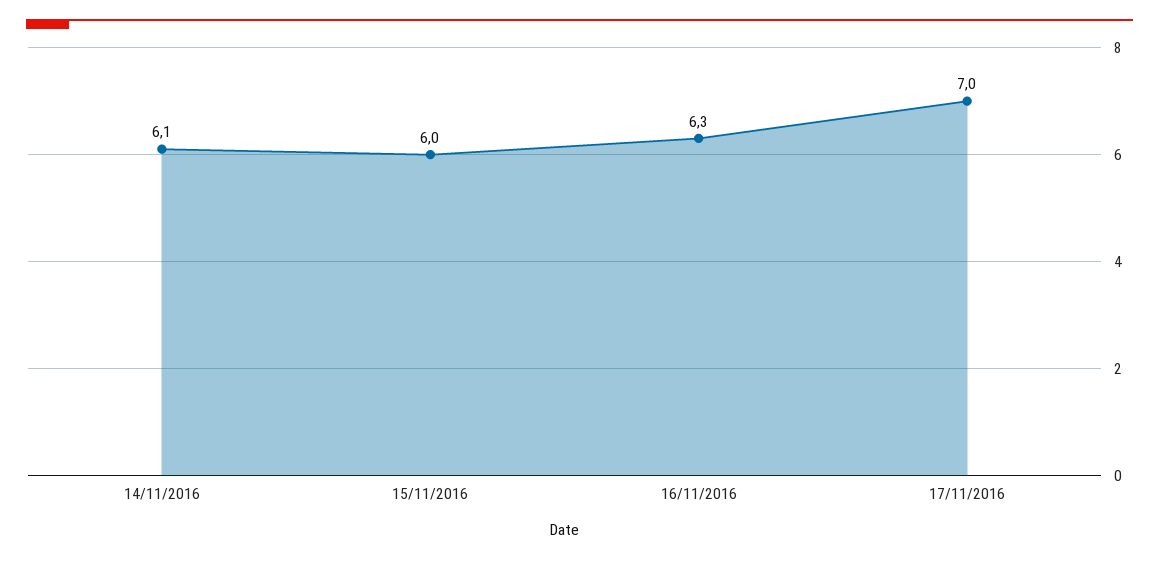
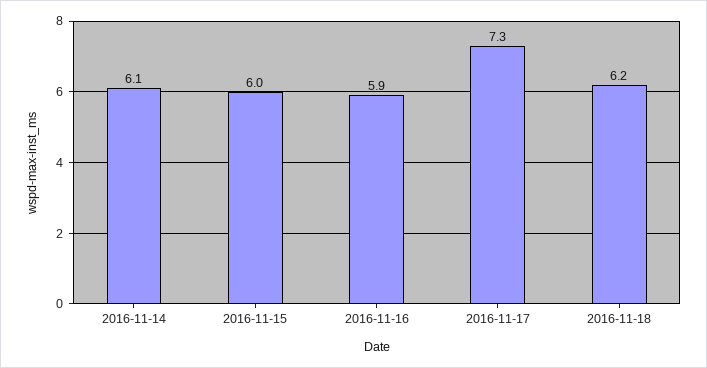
16/11/2016: 6.3 -> 5.9
17/11/2016: 7 -> 7.3
2016-11-18: none -> 6.2

